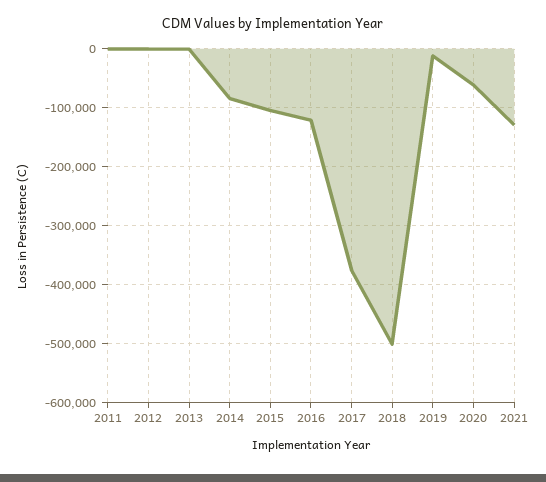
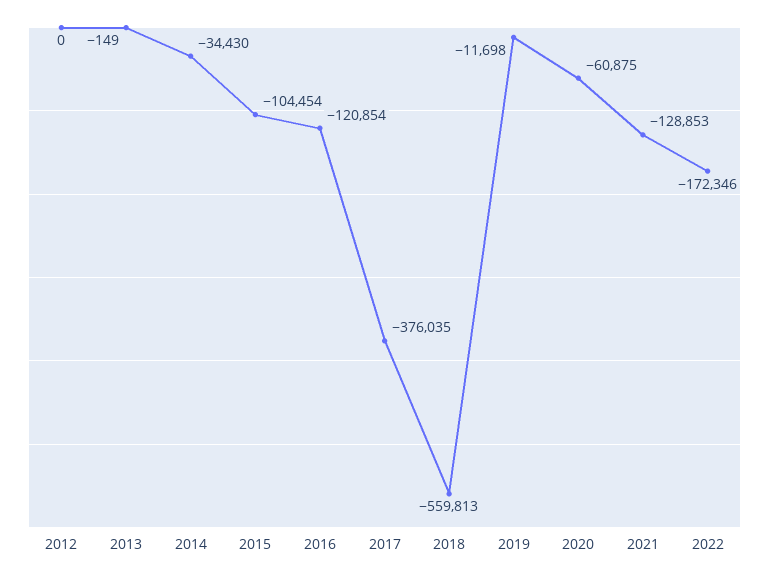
2011: 0 -> none
2014: -80000 -> -34430
2018: -500000 -> -559813
2022: none -> -172346

